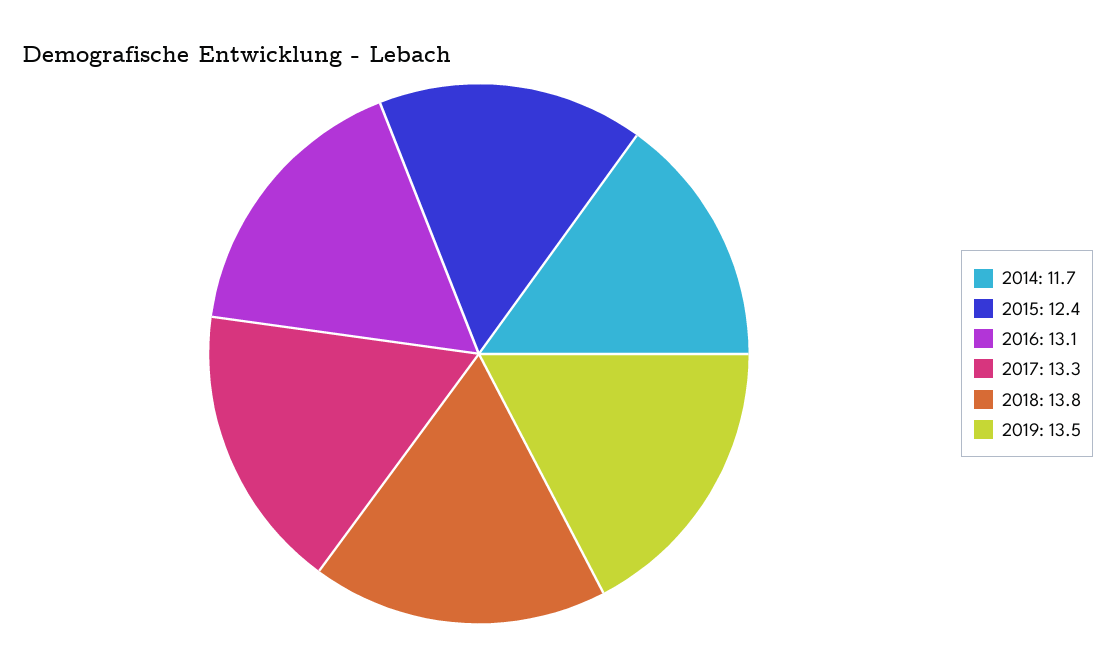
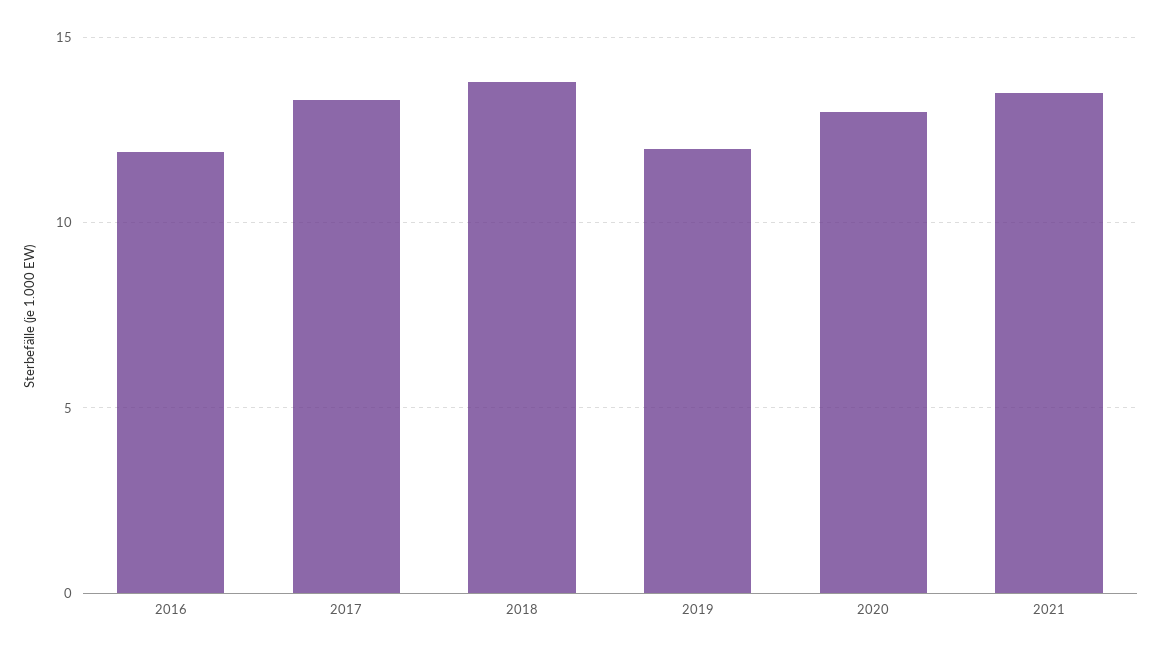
2014: 11.7 -> none
2015: 12.4 -> none
2016: 13.1 -> 12
2019: 13.5 -> 12
2020: none -> 13
2021: none -> 13.5

